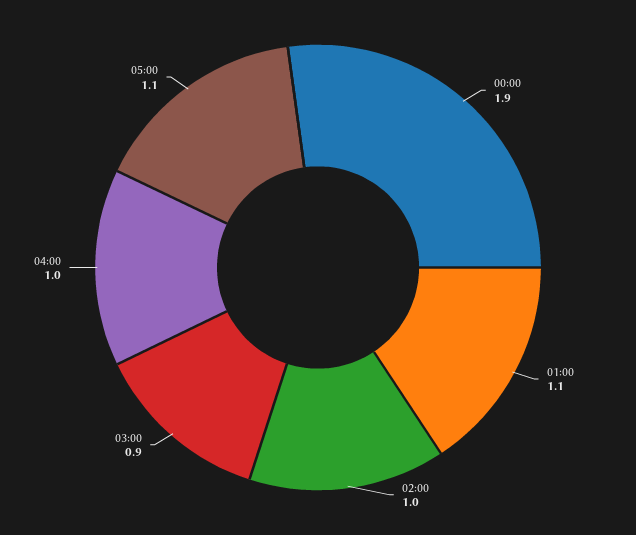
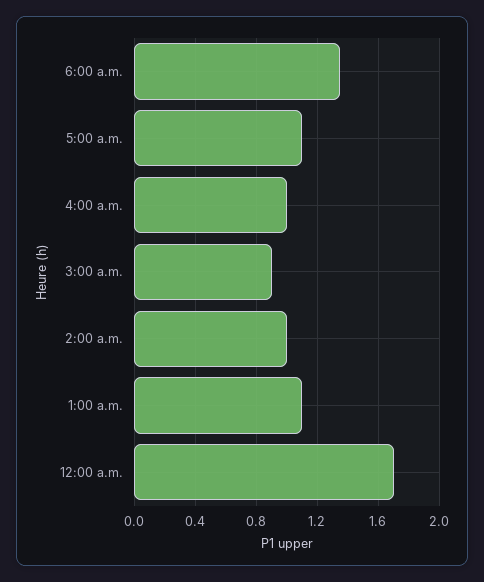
00:00: 1.9 -> 1.7
6:00 a.m.: none -> 1.35

